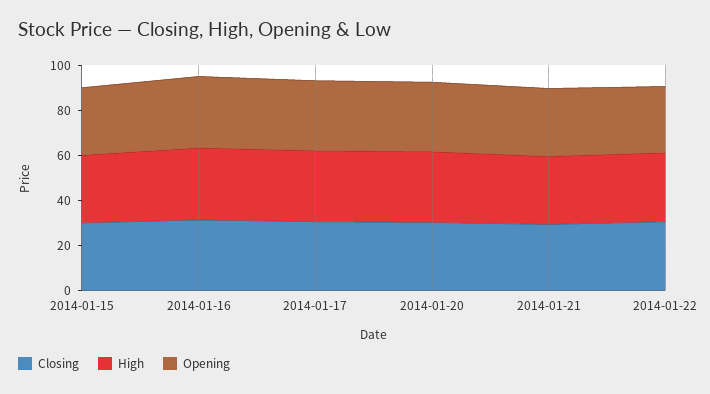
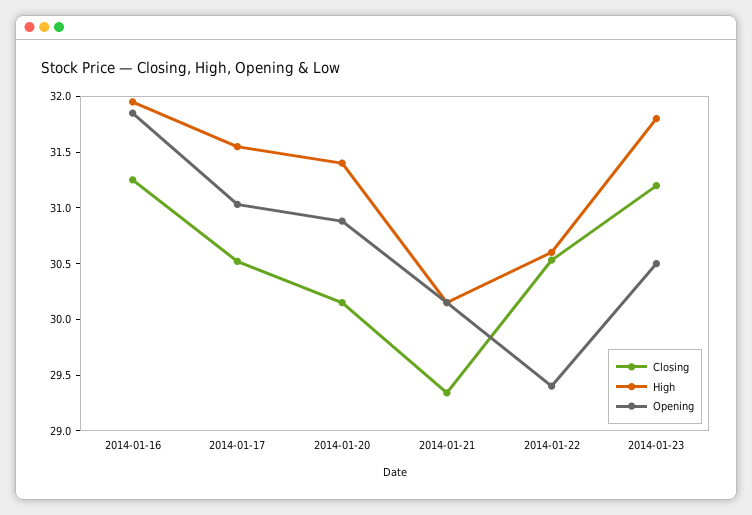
Closing, 2014-01-15: 30 -> none
High, 2014-01-15: 30 -> none
Opening, 2014-01-15: 30 -> none
Closing, 2014-01-23: none -> 31.2
High, 2014-01-23: none -> 31.8
Opening, 2014-01-23: none -> 30.5

